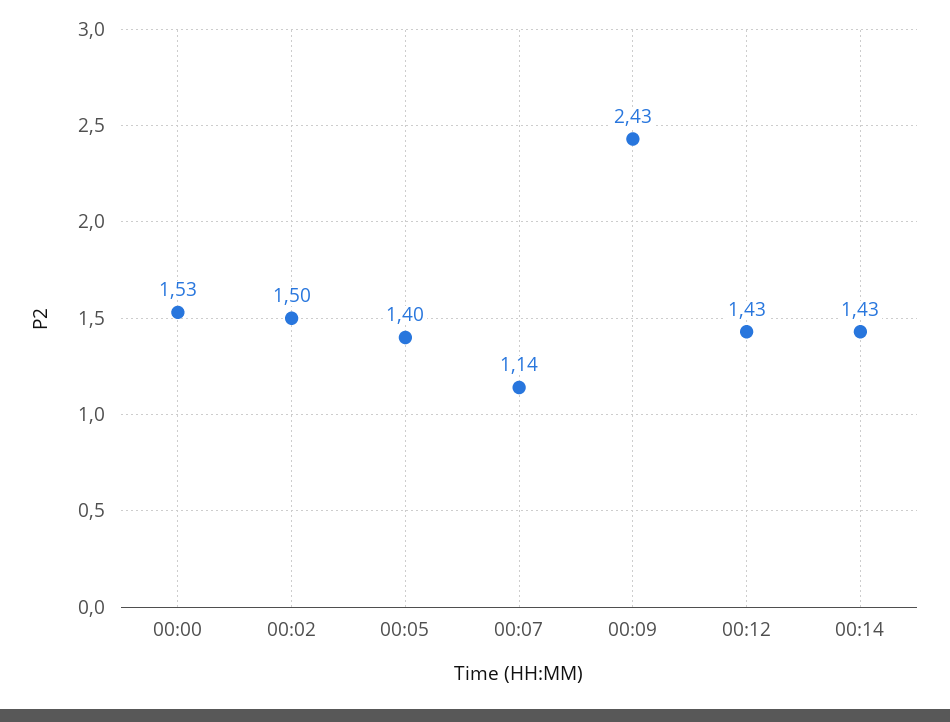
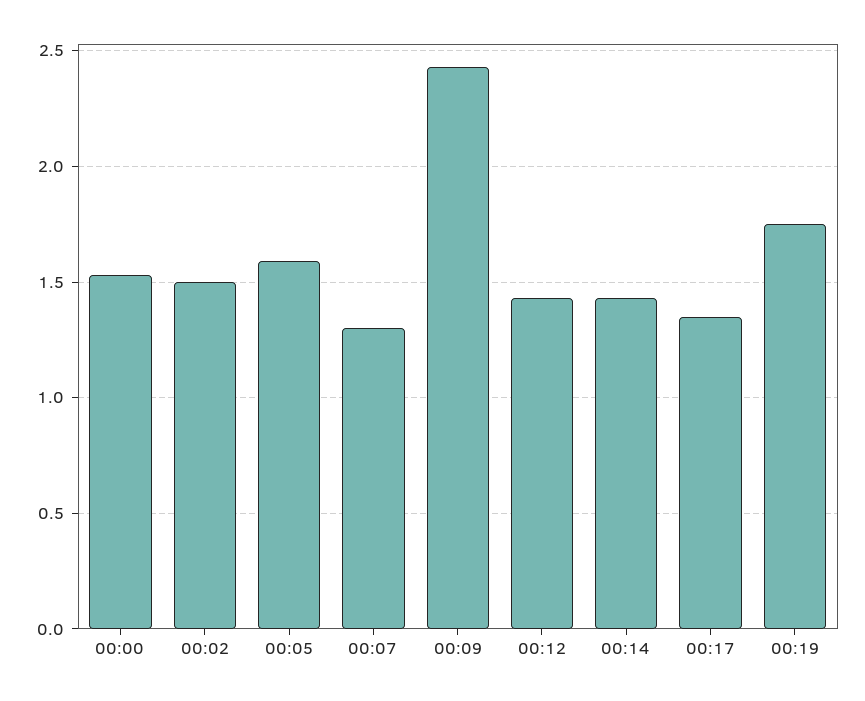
00:05: 1.4 -> 1.6
00:07: 1.14 -> 1.3
00:17: none -> 1.35
00:19: none -> 1.75

